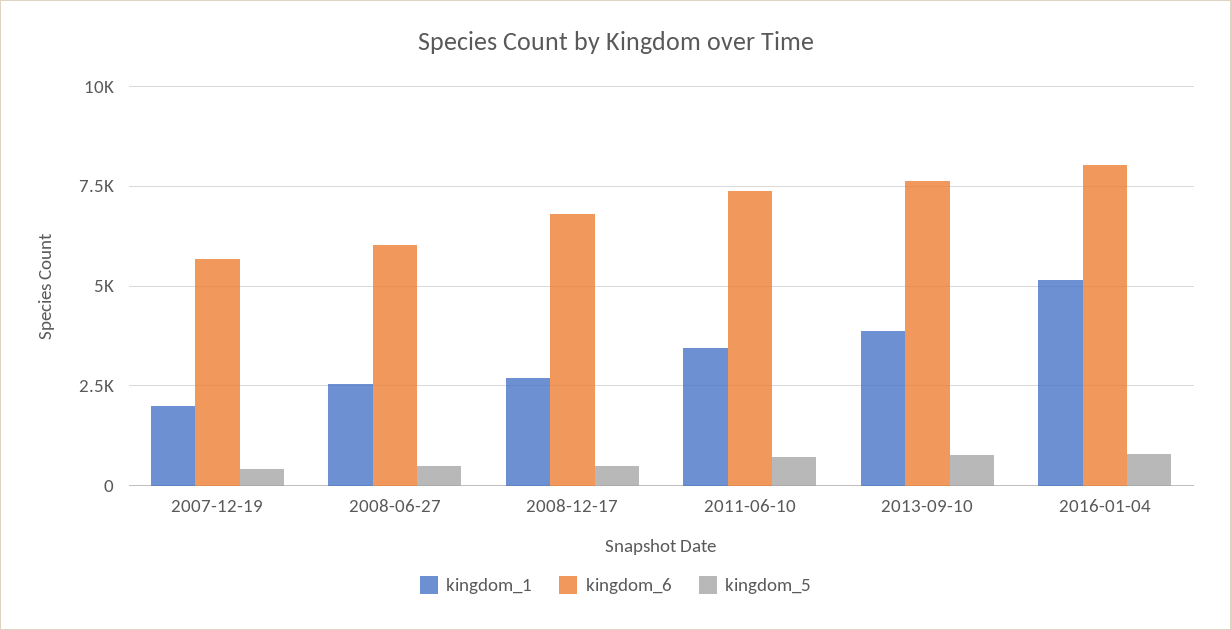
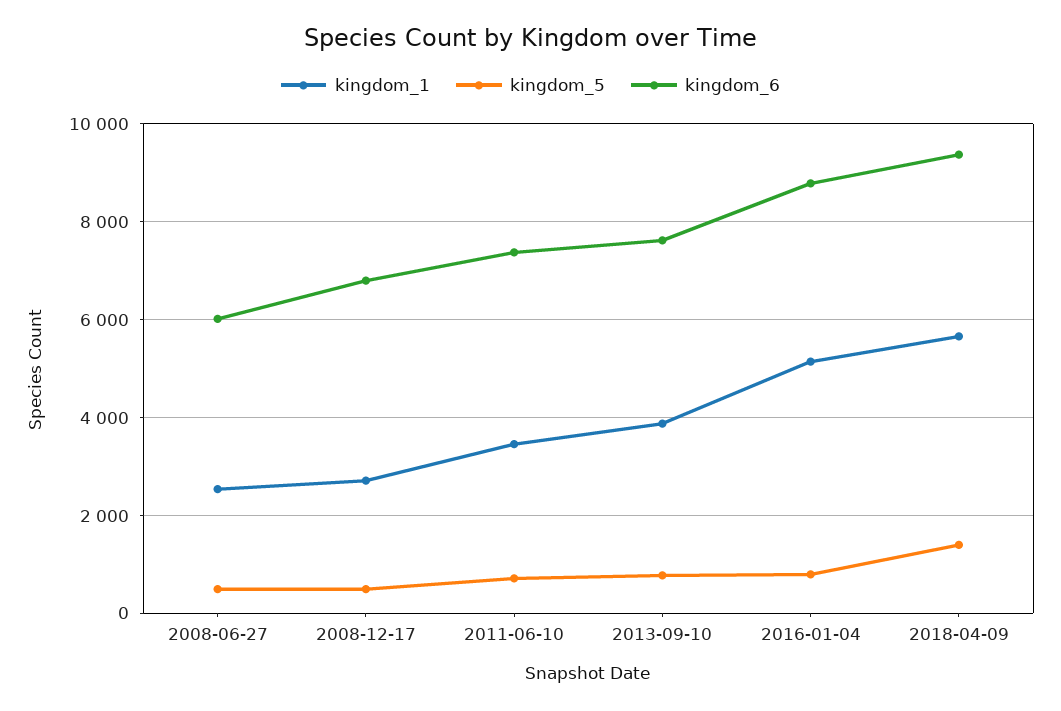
kingdom_1, 2007-12-19: 2000 -> none
kingdom_6, 2007-12-19: 5750 -> none
kingdom_5, 2007-12-19: 500 -> none
kingdom_6, 2016-01-04: 8000 -> 8800
kingdom_1, 2018-04-09: none -> 5600
kingdom_5, 2018-04-09: none -> 1400
kingdom_6, 2018-04-09: none -> 9400

